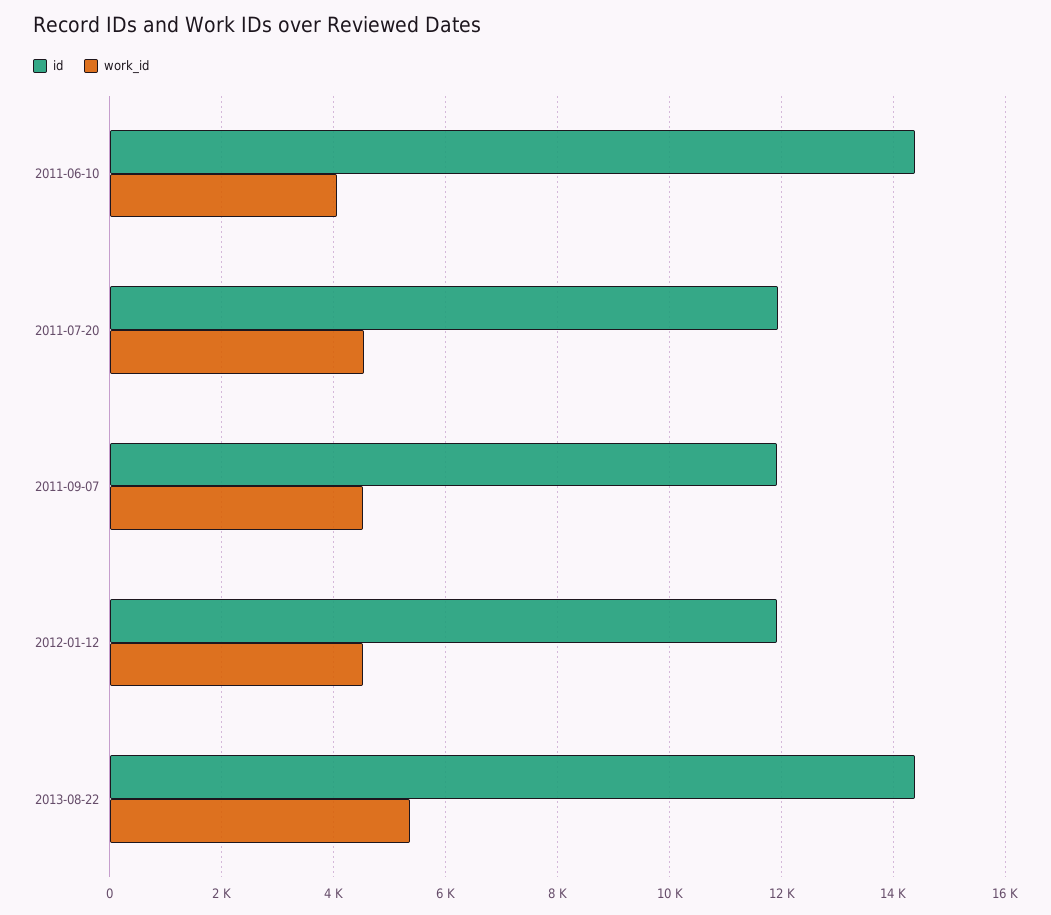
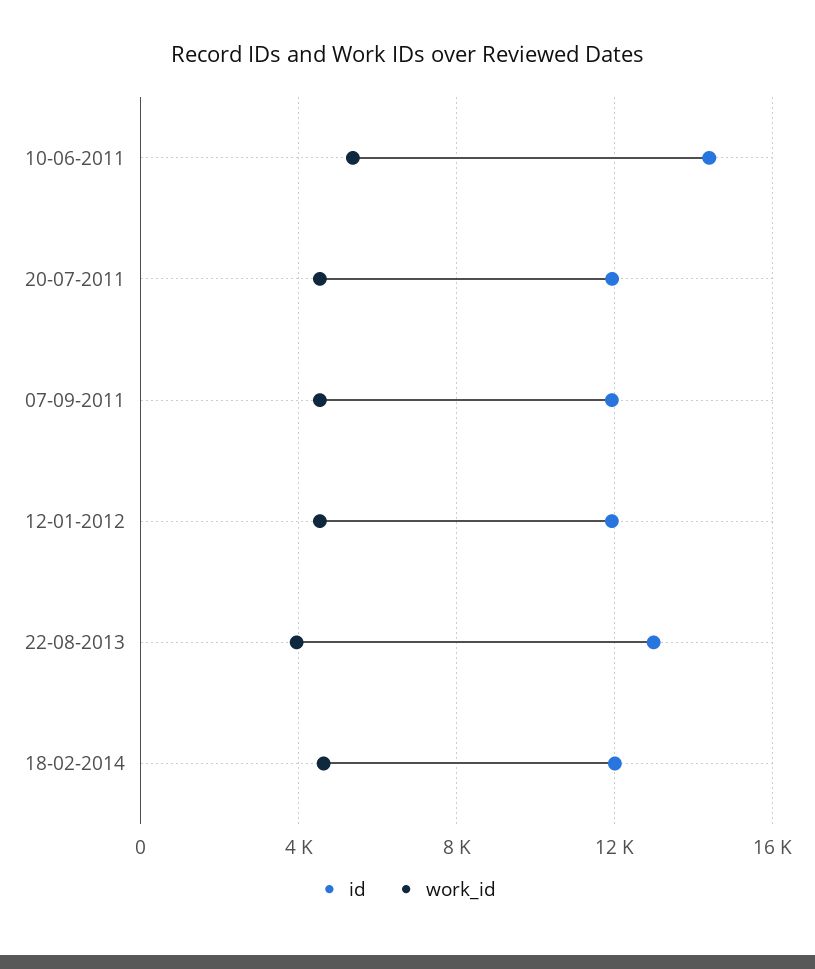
work_id, 2011-06-10: 4000 -> 5500
id, 2013-08-22: 14400 -> 13000
work_id, 2013-08-22: 5400 -> 4000
id, 18-02-2014: none -> 12000
work_id, 18-02-2014: none -> 4500

